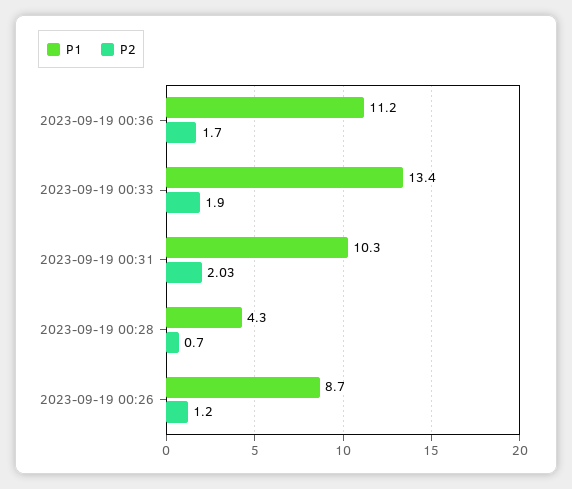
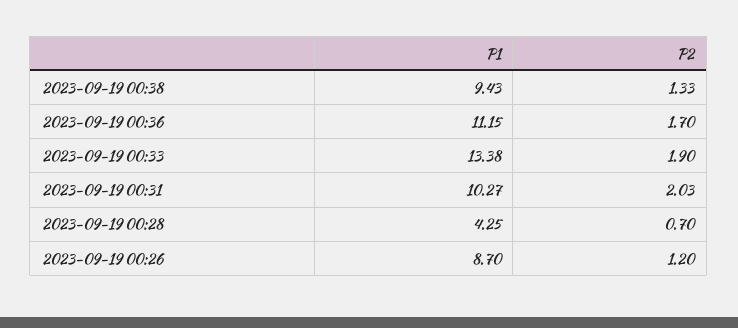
P1, 2023-09-19 00:38: none -> 9.43
P2, 2023-09-19 00:38: none -> 1.33

